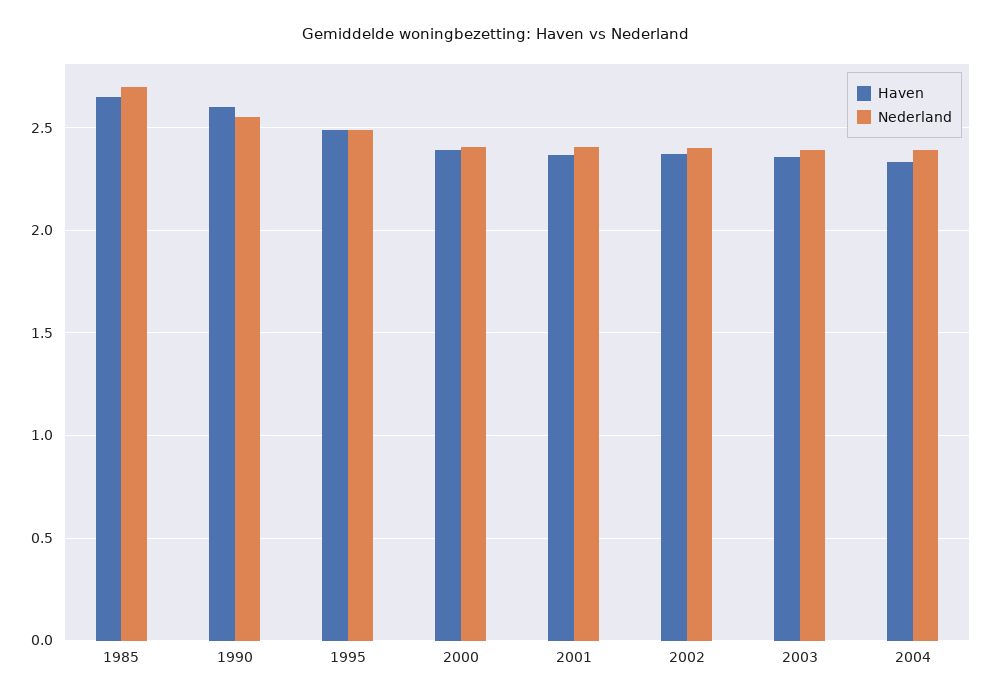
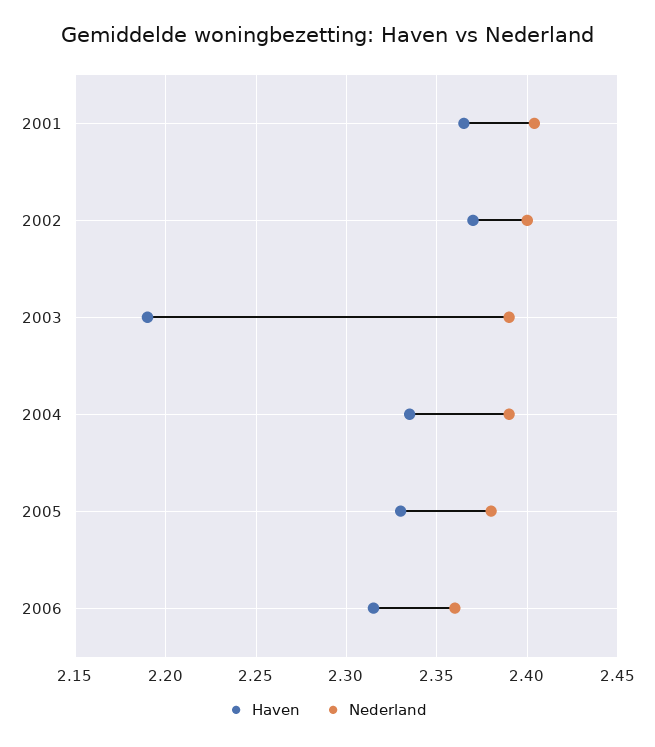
Haven, 1985: 2.65 -> none
Nederland, 1985: 2.7 -> none
Haven, 1990: 2.6 -> none
Nederland, 1990: 2.55 -> none
Haven, 1995: 2.5 -> none
Nederland, 1995: 2.5 -> none
Haven, 2000: 2.4 -> none
Nederland, 2000: 2.4 -> none
Haven, 2003: 2.35 -> 2.19
Haven, 2005: none -> 2.33
Nederland, 2005: none -> 2.38
Haven, 2006: none -> 2.315
Nederland, 2006: none -> 2.36

